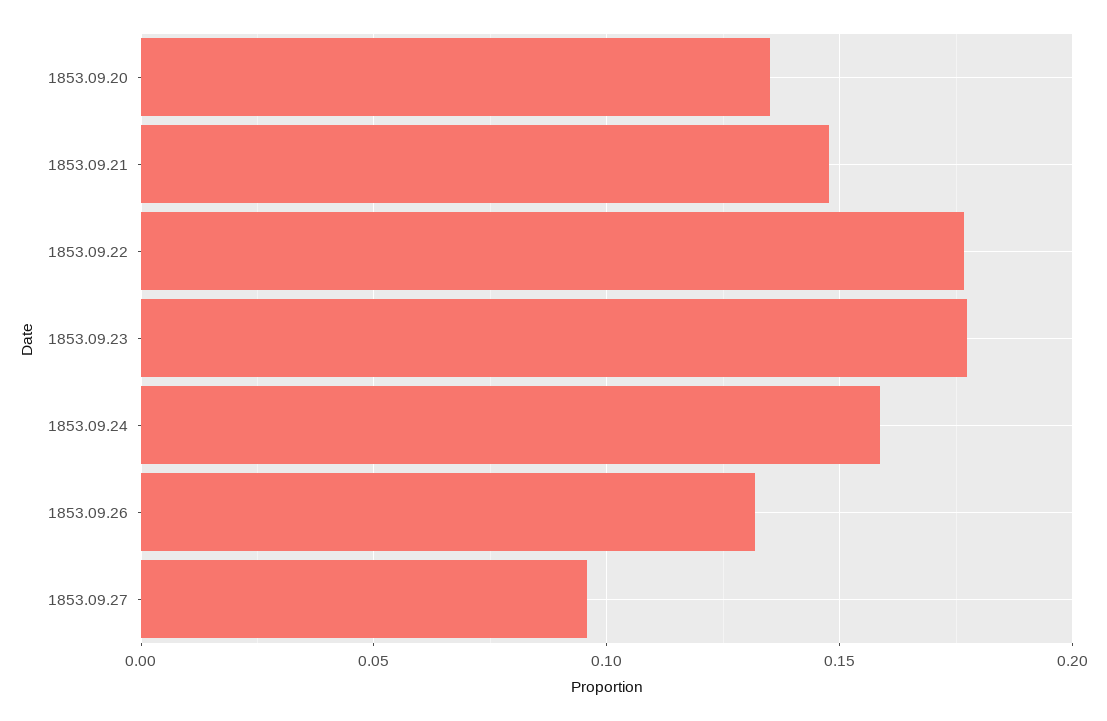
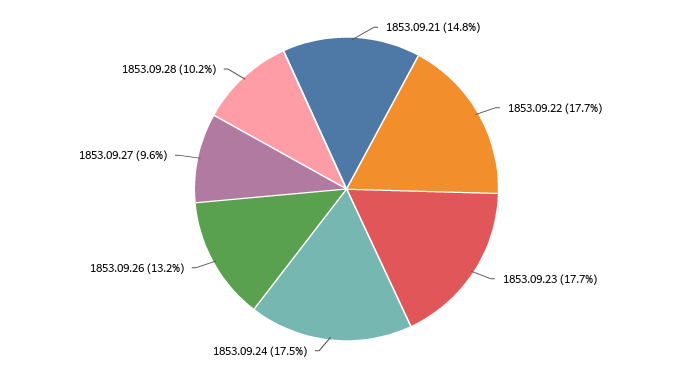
1853.09.20: 0.135 -> none
1853.09.24: 0.16 -> 0.175
1853.09.28: none -> 0.102

